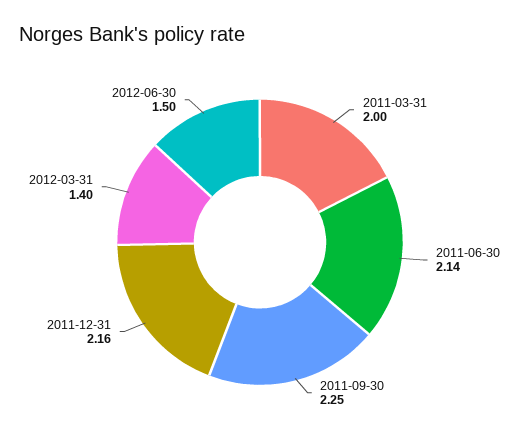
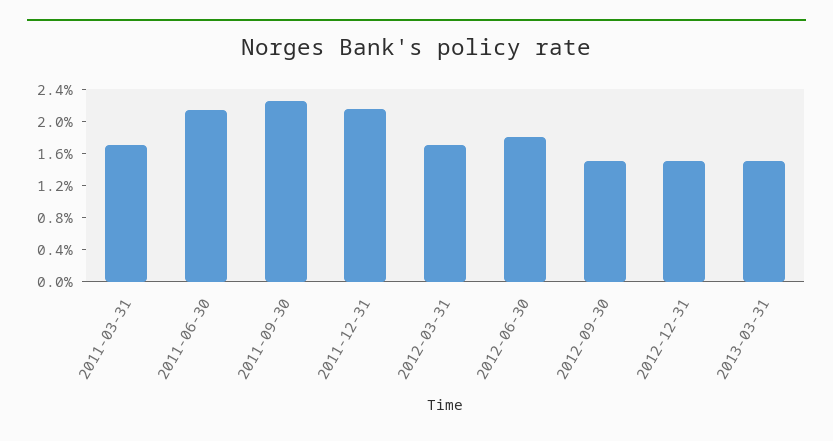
2011-03-31: 2 -> 1.7
2012-03-31: 1.4 -> 1.7
2012-06-30: 1.5 -> 1.8
2012-09-30: none -> 1.5
2012-12-31: none -> 1.5
2013-03-31: none -> 1.5

